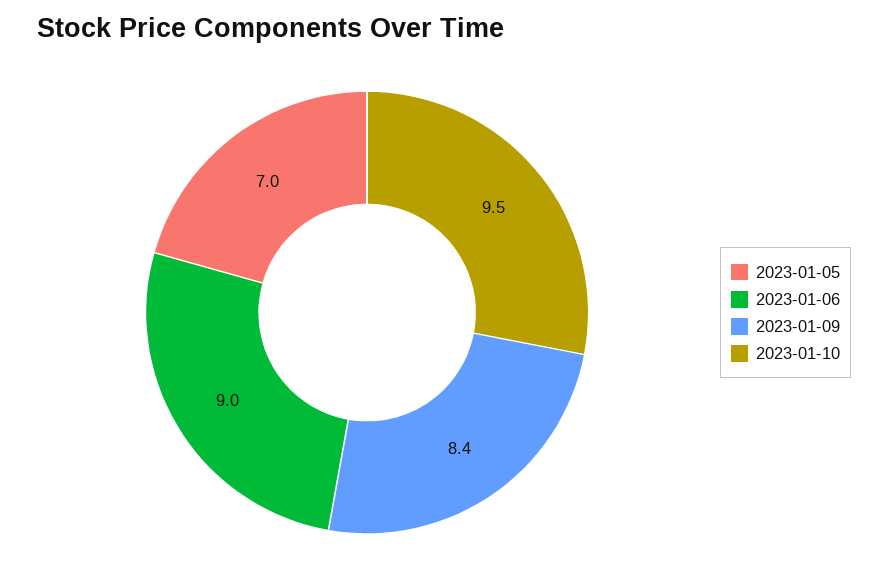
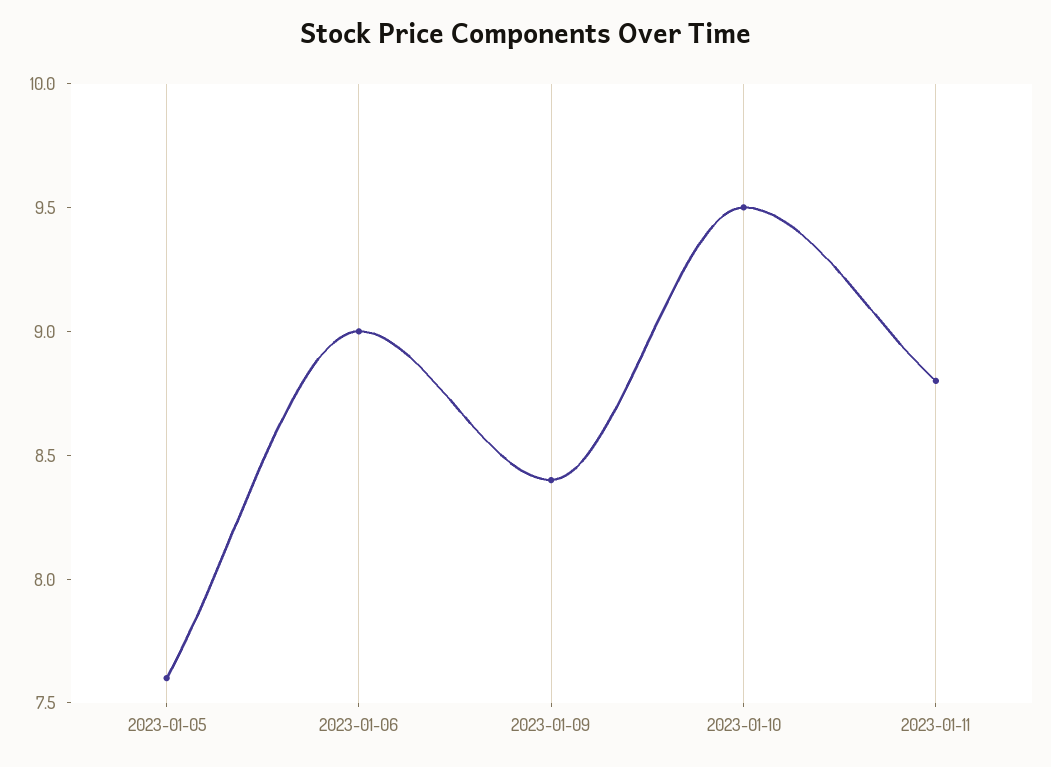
2023-01-05: 7 -> 7.6
2023-01-11: none -> 8.8

